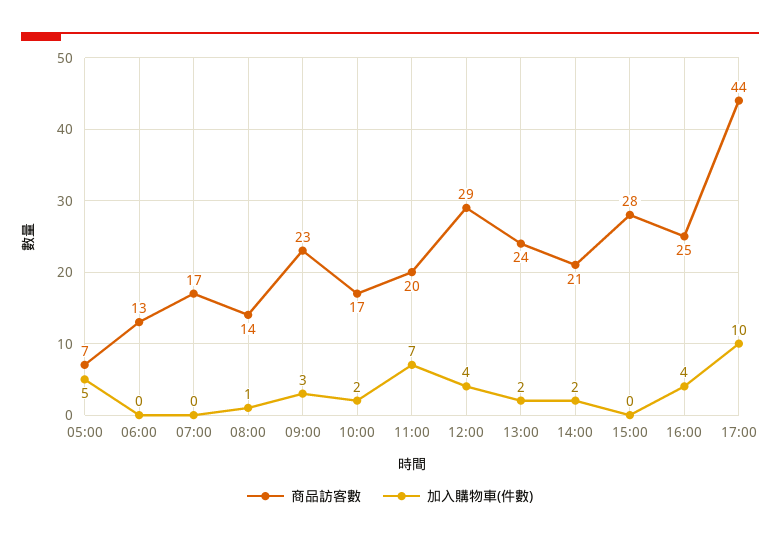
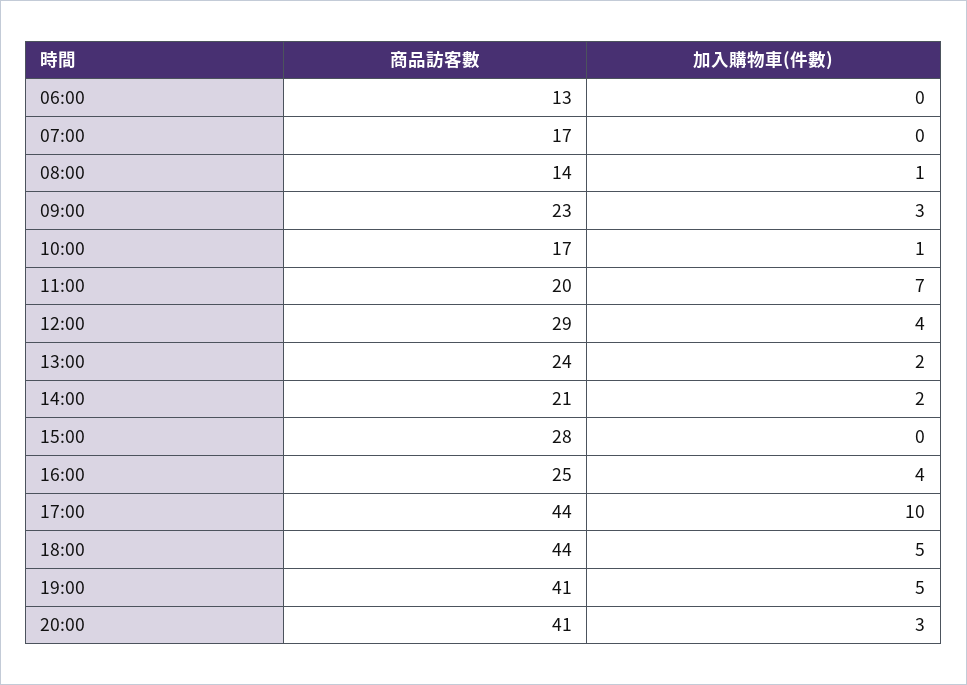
商品訪客數, 05:00: 7 -> none
加入購物車(件數), 05:00: 5 -> none
加入購物車(件數), 10:00: 2 -> 1
商品訪客數, 18:00: none -> 44
加入購物車(件數), 18:00: none -> 5
商品訪客數, 19:00: none -> 41
加入購物車(件數), 19:00: none -> 5
商品訪客數, 20:00: none -> 41
加入購物車(件數), 20:00: none -> 3

